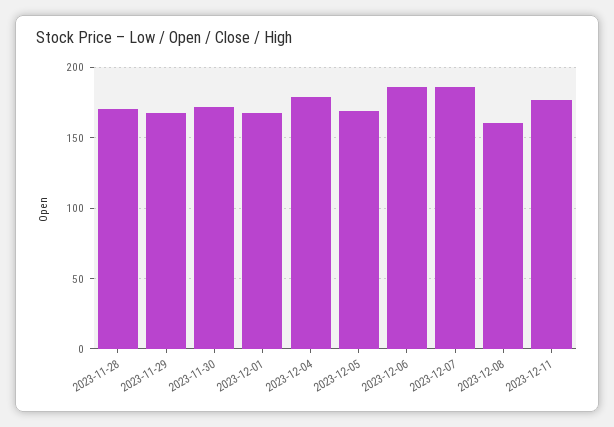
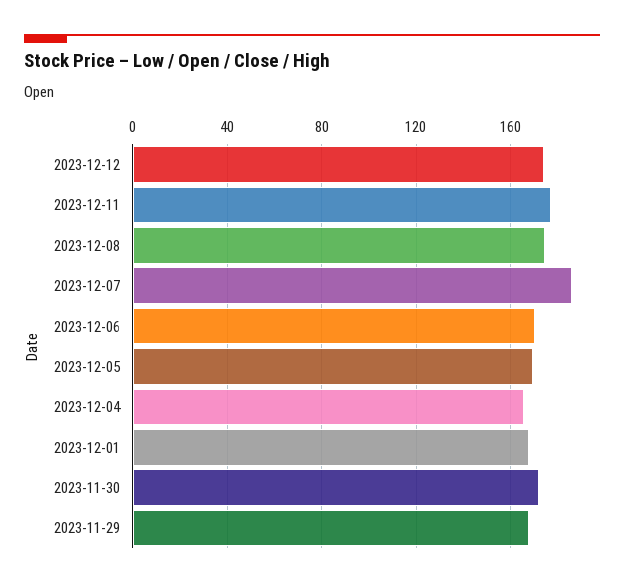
2023-11-28: 170 -> none
2023-12-04: 180 -> 165
2023-12-06: 185 -> 170
2023-12-08: 160 -> 175
2023-12-12: none -> 175

